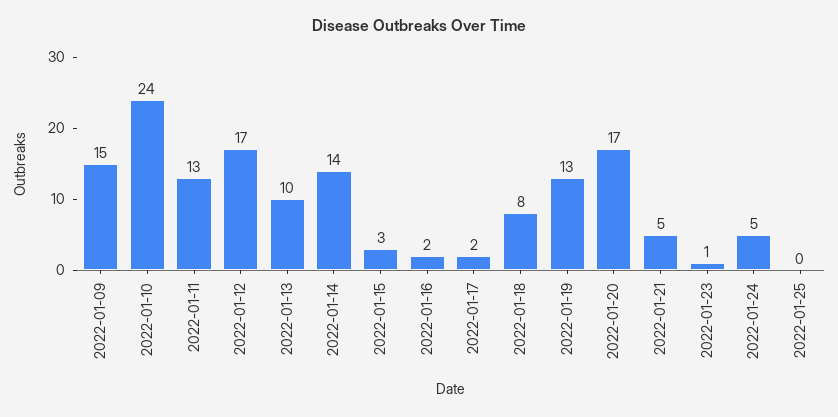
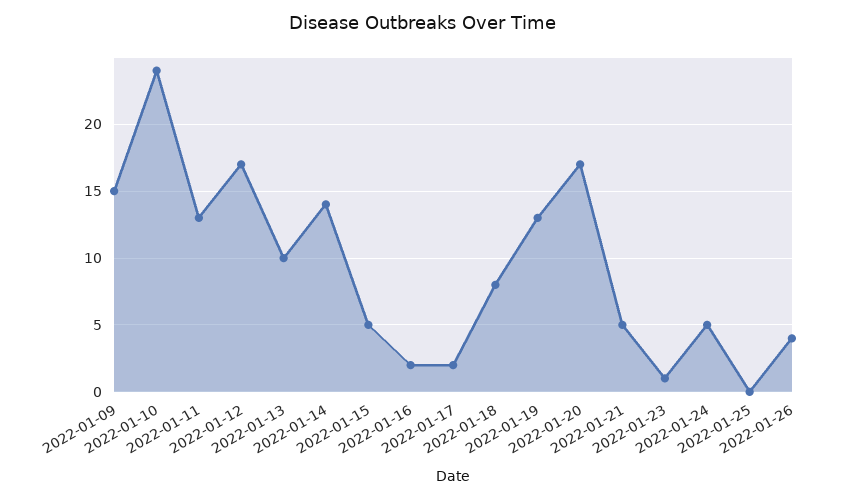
2022-01-15: 3 -> 5
2022-01-26: none -> 4

